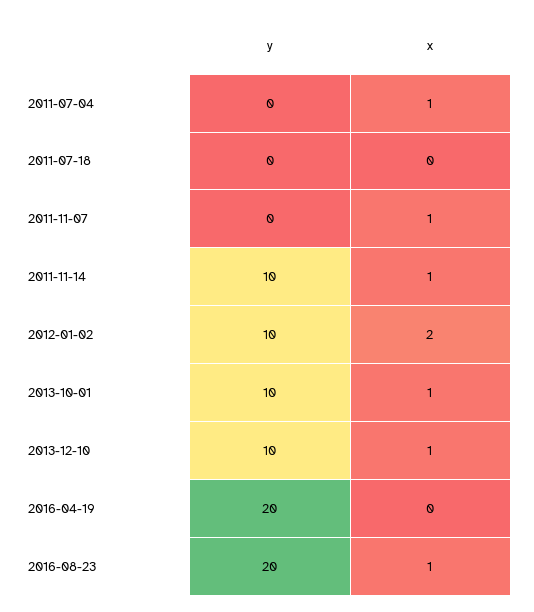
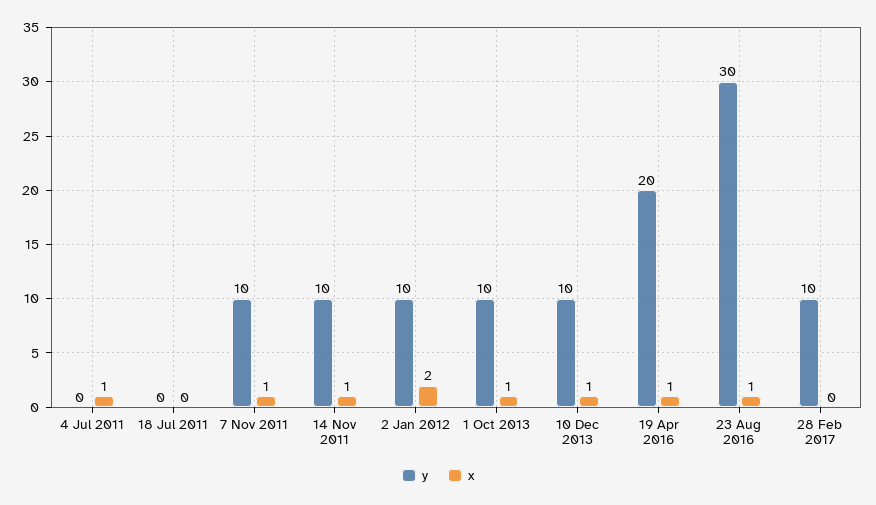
y, 2011-11-07: 0 -> 10
x, 2016-04-19: 0 -> 1
y, 2016-08-23: 20 -> 30
y, 28 Feb 2017: none -> 10
x, 28 Feb 2017: none -> 0

